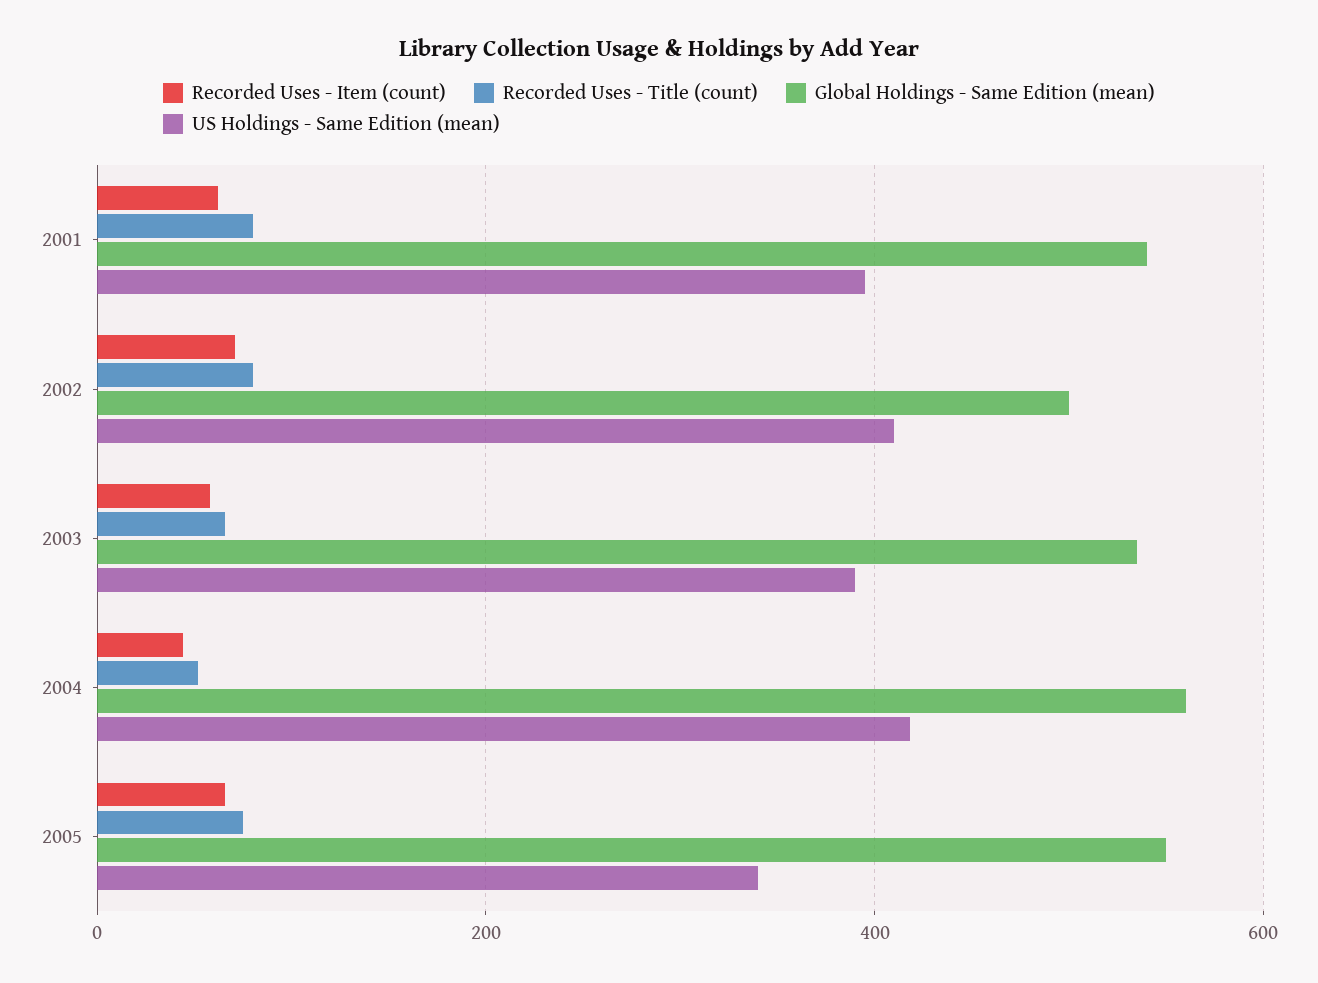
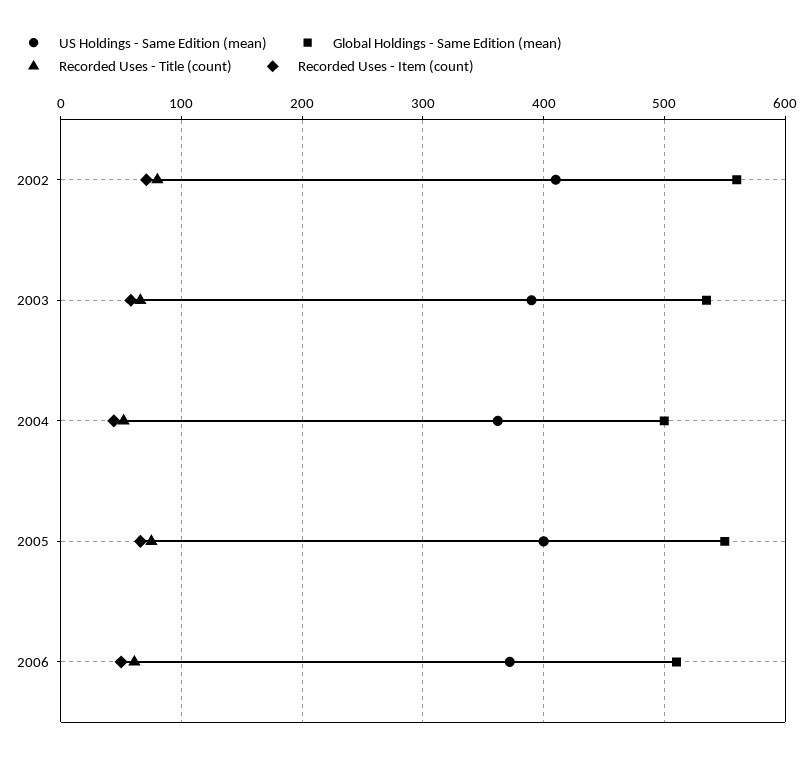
Recorded Uses - Item (count), 2001: 60 -> none
Recorded Uses - Title (count), 2001: 80 -> none
Global Holdings - Same Edition (mean), 2001: 540 -> none
US Holdings - Same Edition (mean), 2001: 400 -> none
Global Holdings - Same Edition (mean), 2002: 500 -> 560
Global Holdings - Same Edition (mean), 2004: 560 -> 500
US Holdings - Same Edition (mean), 2004: 420 -> 360
US Holdings - Same Edition (mean), 2005: 340 -> 400
US Holdings - Same Edition (mean), 2006: none -> 370
Global Holdings - Same Edition (mean), 2006: none -> 510
Recorded Uses - Title (count), 2006: none -> 60
Recorded Uses - Item (count), 2006: none -> 50

